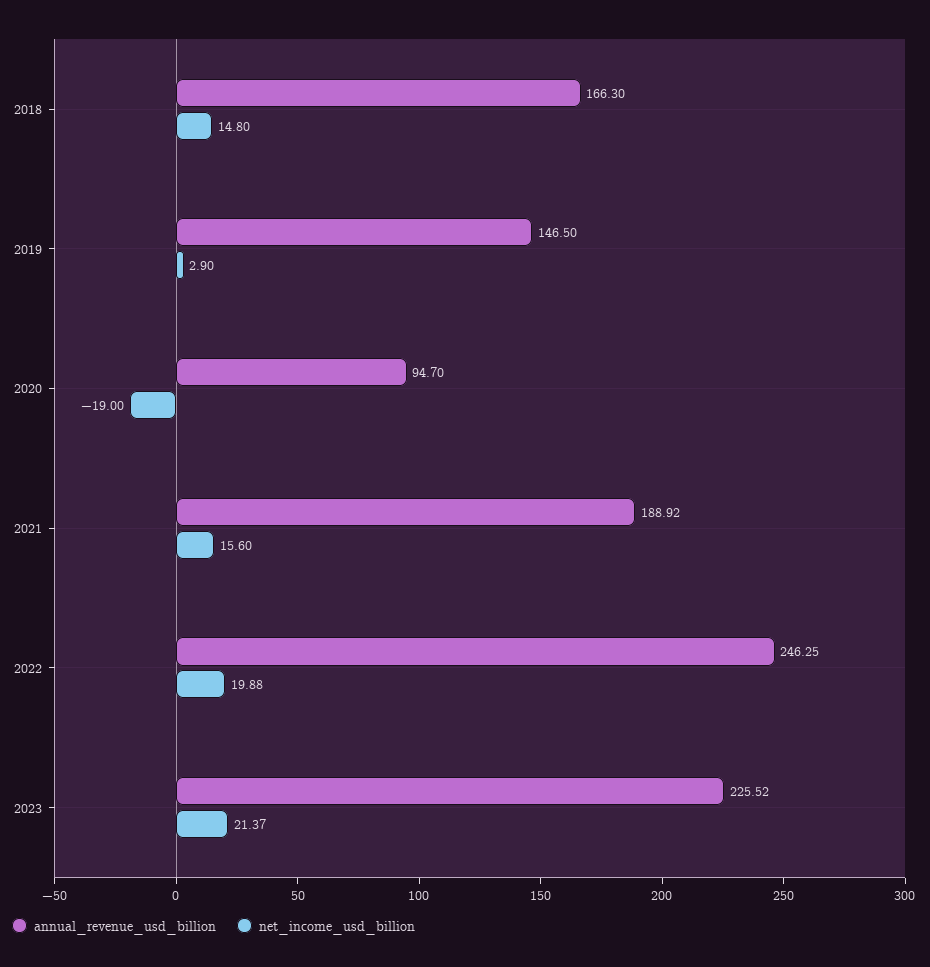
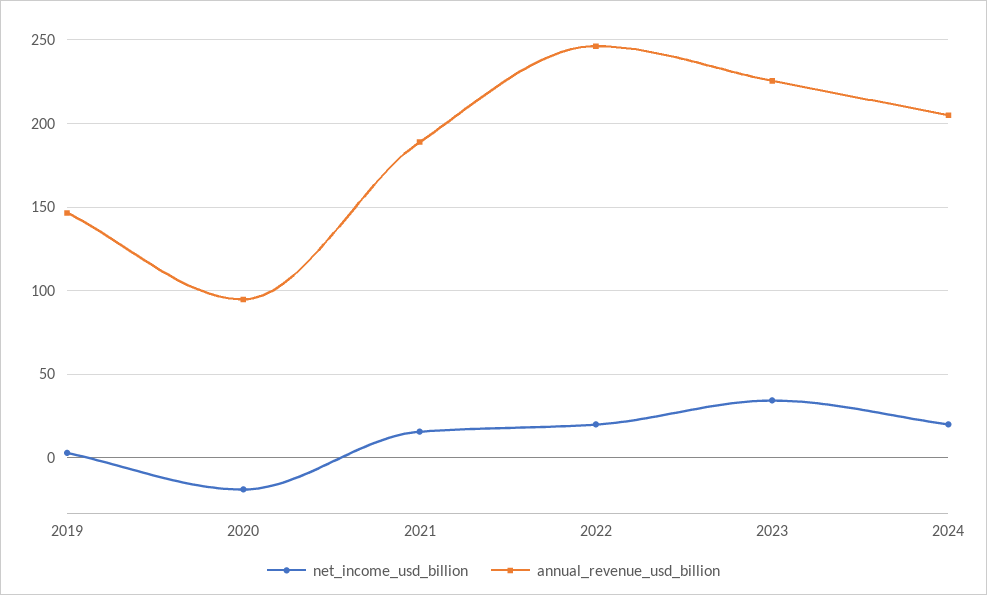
annual_revenue_usd_billion, 2018: 166.3 -> none
net_income_usd_billion, 2018: 14.8 -> none
net_income_usd_billion, 2023: 21.37 -> 35
net_income_usd_billion, 2024: none -> 20
annual_revenue_usd_billion, 2024: none -> 205

